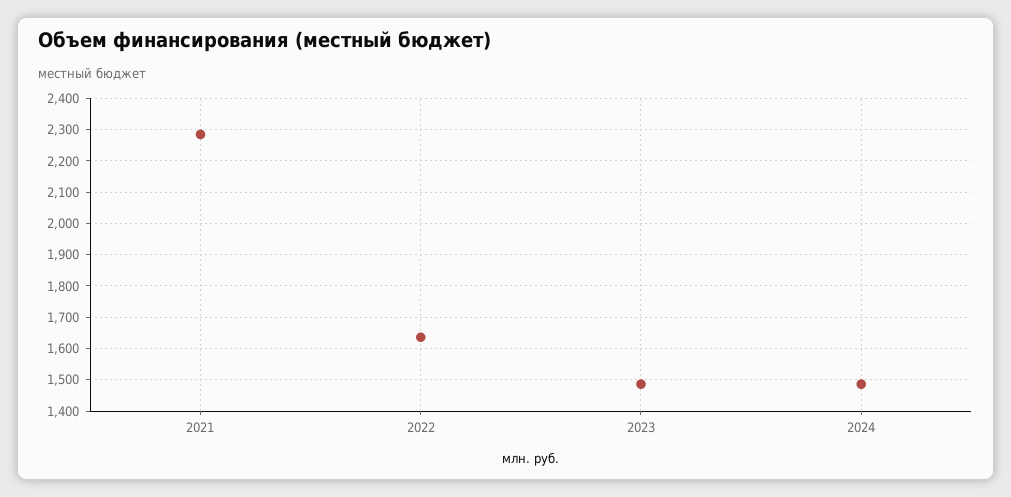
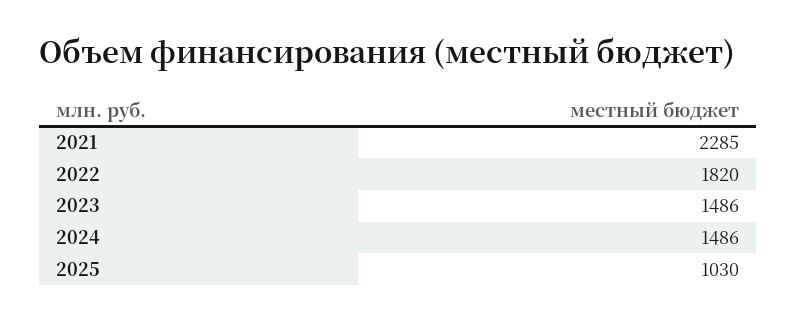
2022: 1640 -> 1820
2025: none -> 1030

